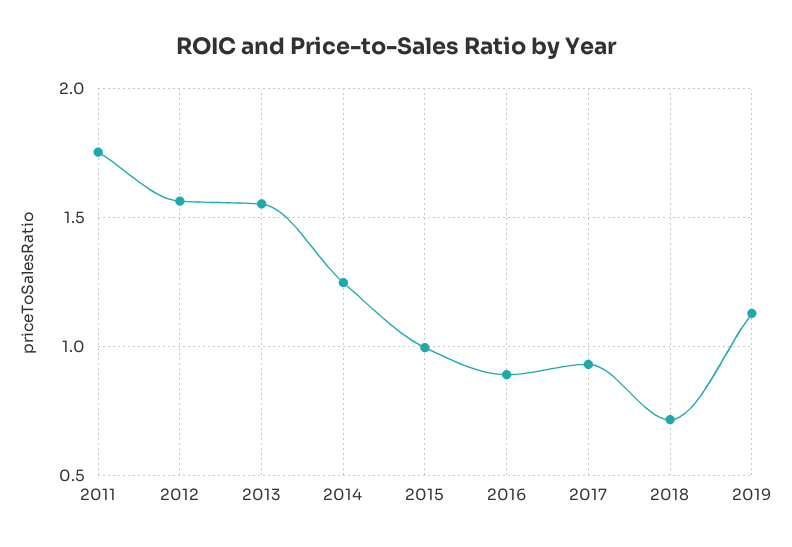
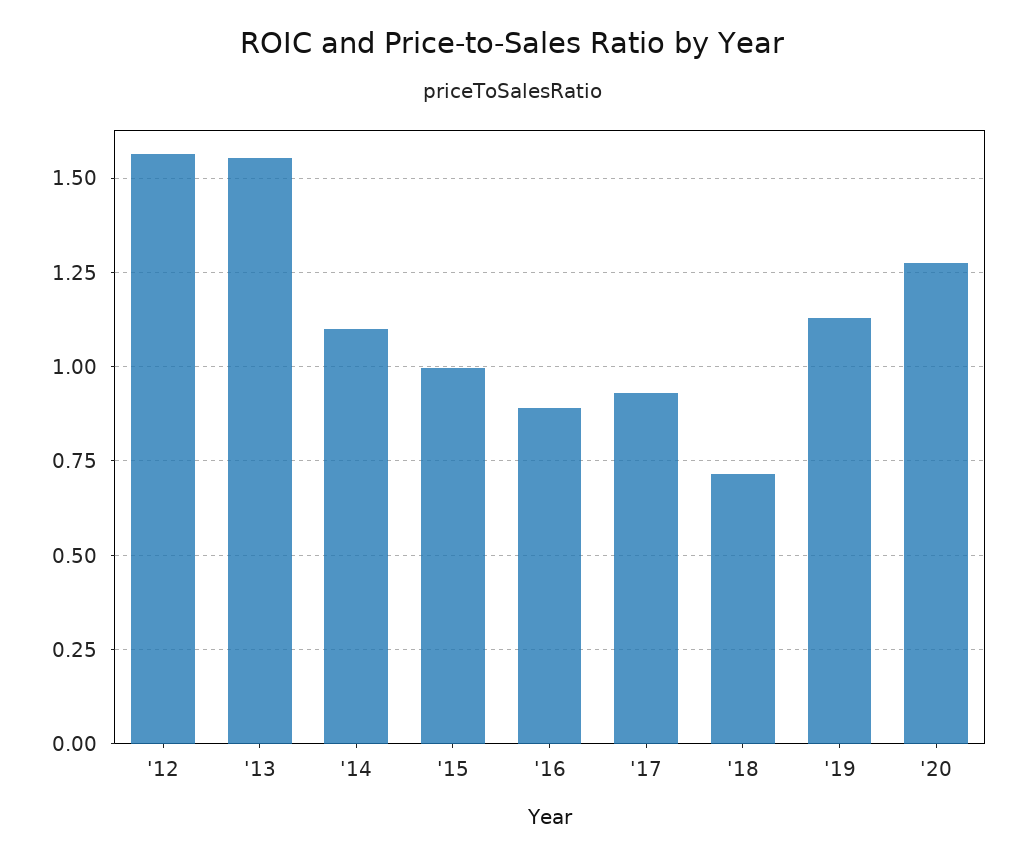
2011: 1.75 -> none
2014: 1.25 -> 1.1
'20: none -> 1.275

